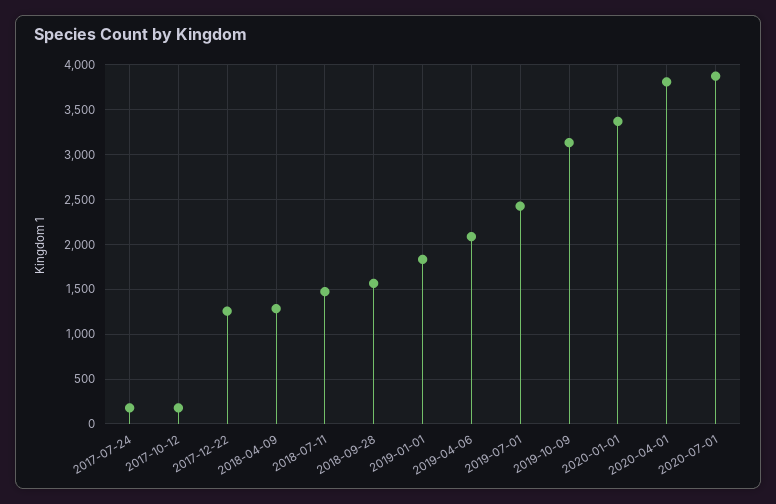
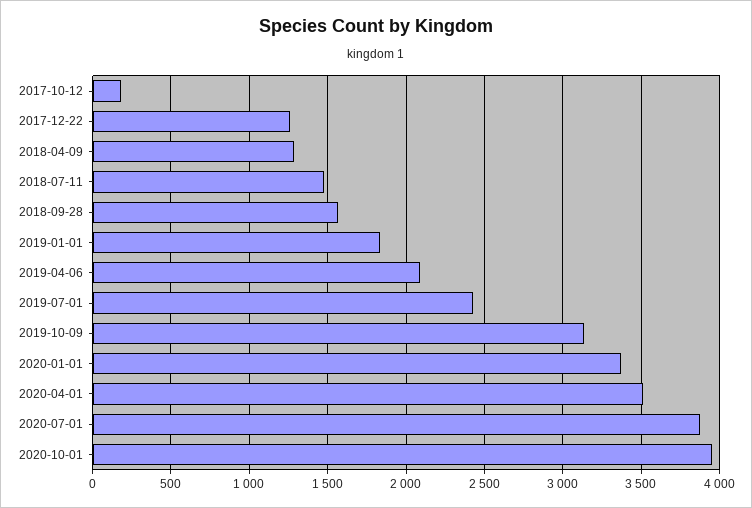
2017-07-24: 200 -> none
2020-04-01: 3800 -> 3500
2020-10-01: none -> 3950

